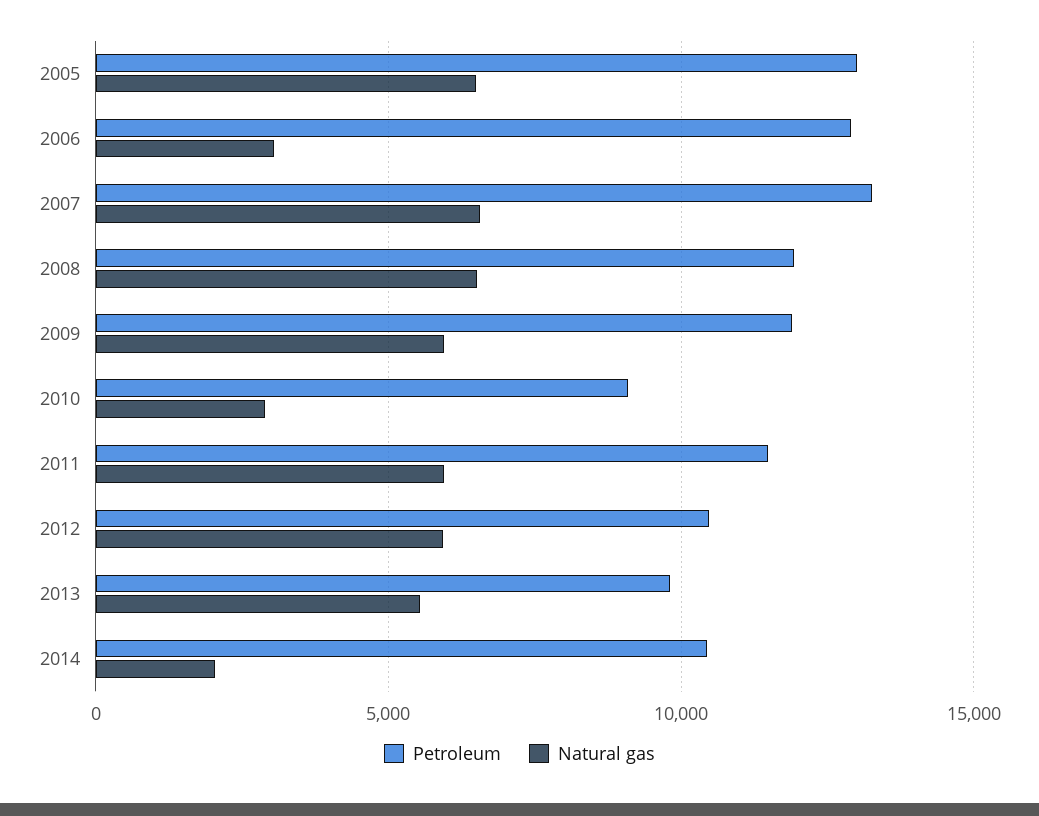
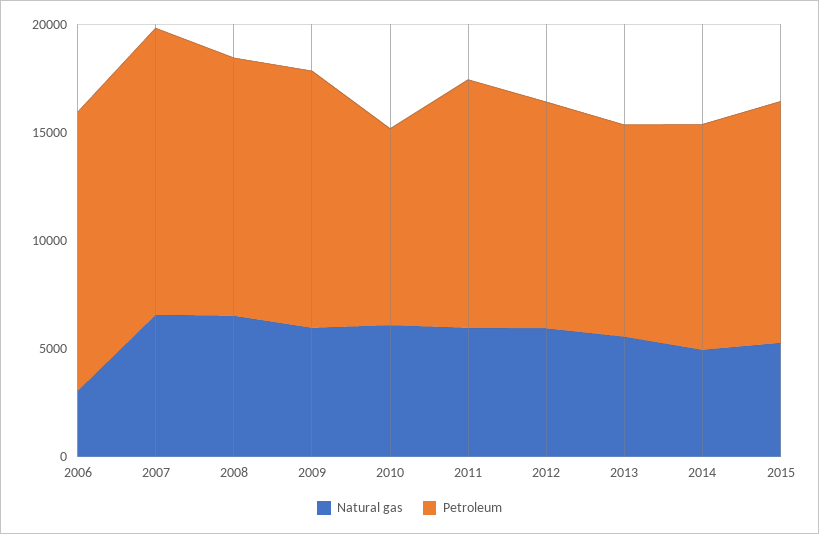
Petroleum, 2005: 13000 -> none
Natural gas, 2005: 6500 -> none
Natural gas, 2010: 3000 -> 6000
Natural gas, 2014: 2000 -> 5000
Natural gas, 2015: none -> 5000
Petroleum, 2015: none -> 11000

